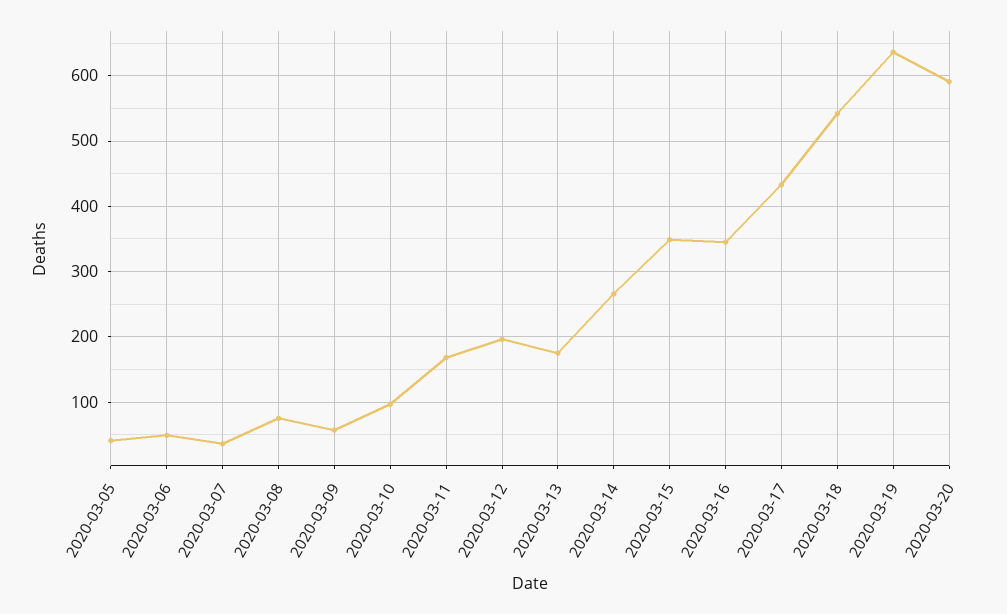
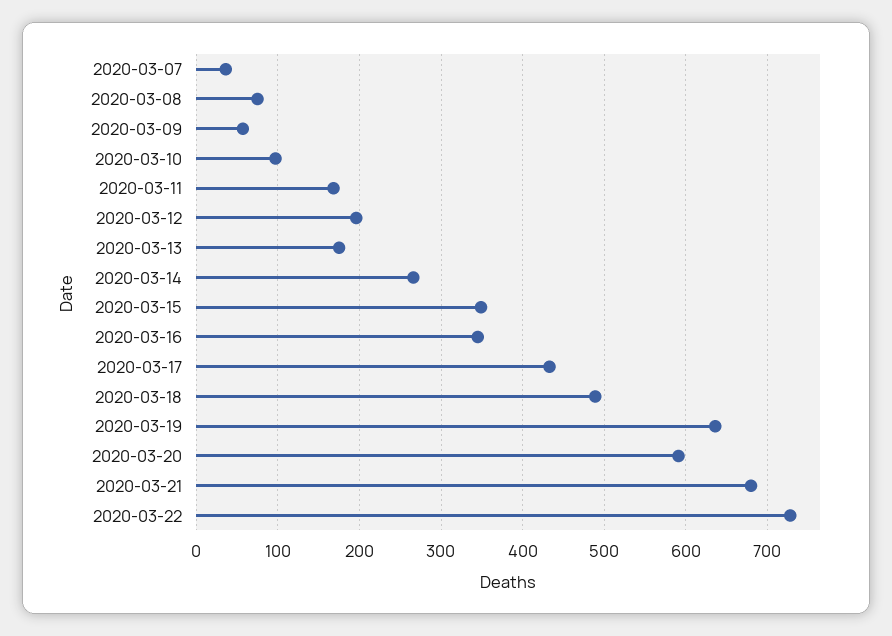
2020-03-05: 40 -> none
2020-03-06: 50 -> none
2020-03-18: 540 -> 490
2020-03-21: none -> 680
2020-03-22: none -> 730

